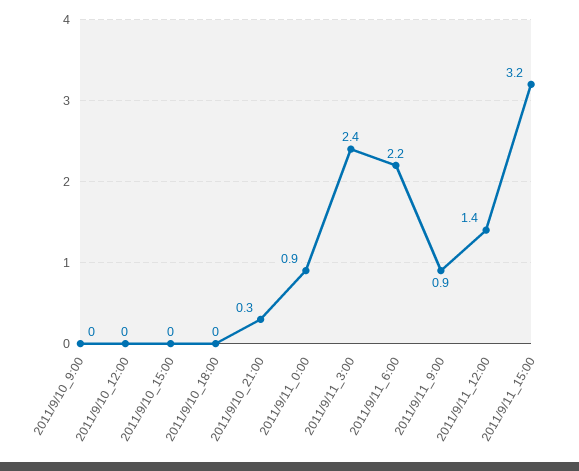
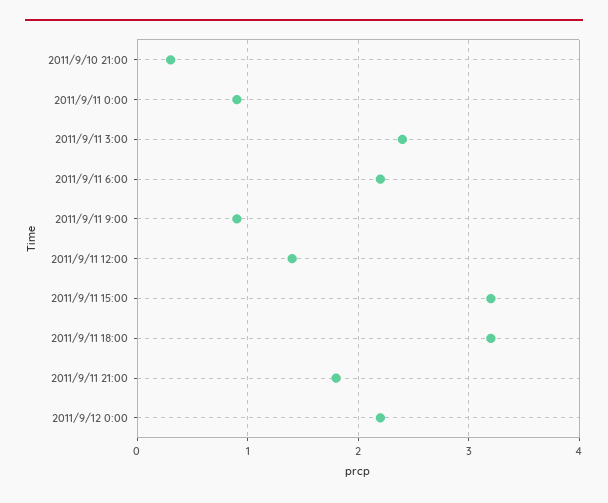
2011/9/10_9:00: 0 -> none
2011/9/10_12:00: 0 -> none
2011/9/10_15:00: 0 -> none
2011/9/10_18:00: 0 -> none
2011/9/11 18:00: none -> 3.2
2011/9/11 21:00: none -> 1.8
2011/9/12 0:00: none -> 2.2

